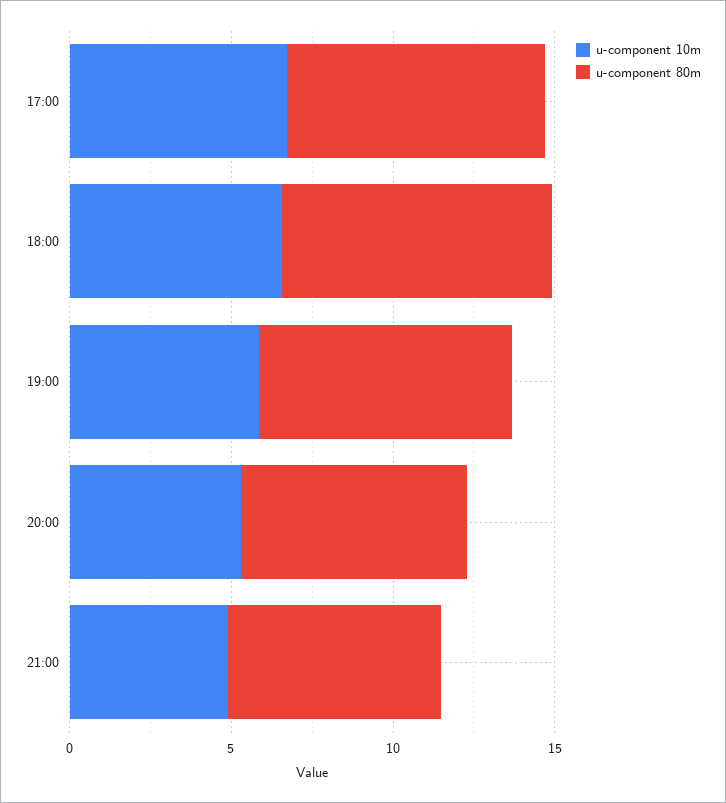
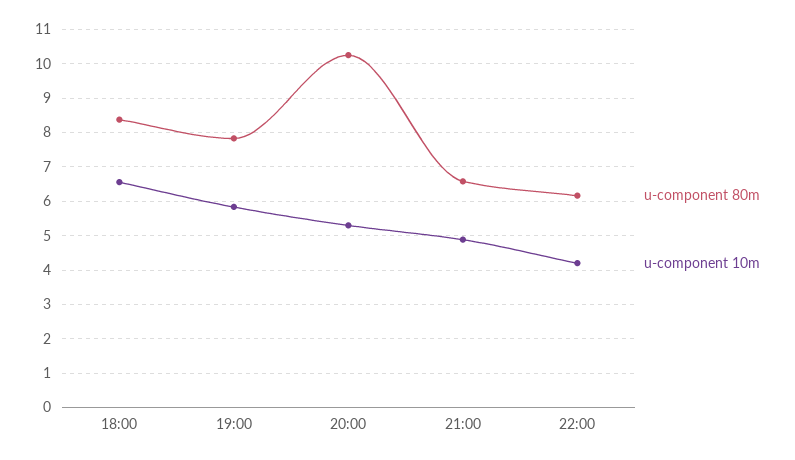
u-component 10m, 17:00: 7 -> none
u-component 80m, 17:00: 8 -> none
u-component 80m, 20:00: 7 -> 10.2
u-component 80m, 22:00: none -> 6.2
u-component 10m, 22:00: none -> 4.2

